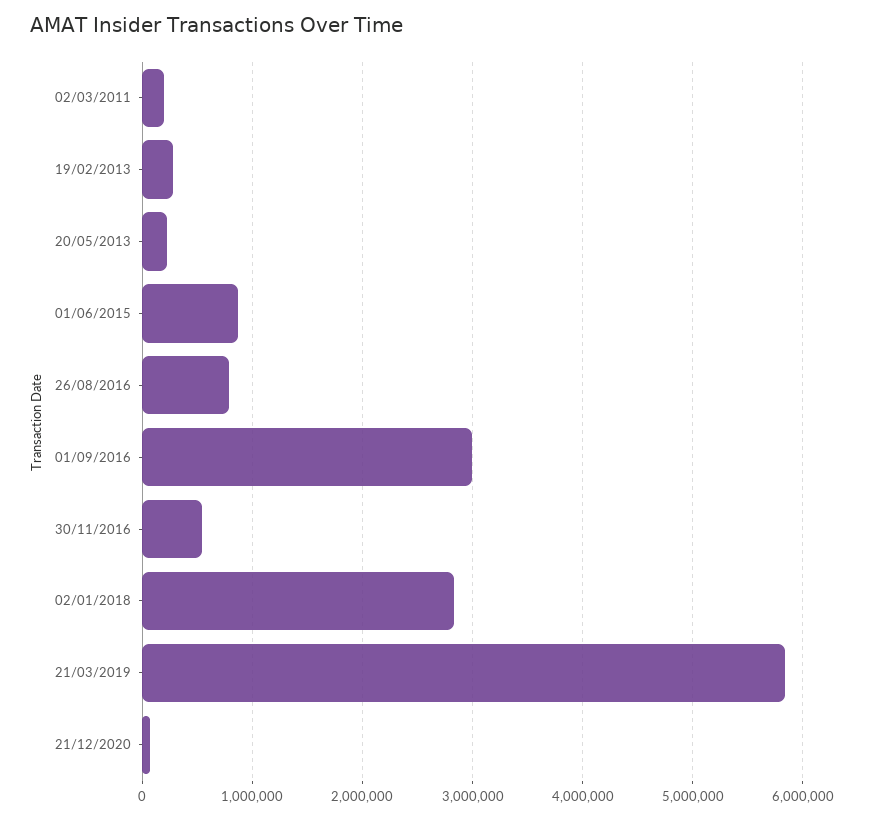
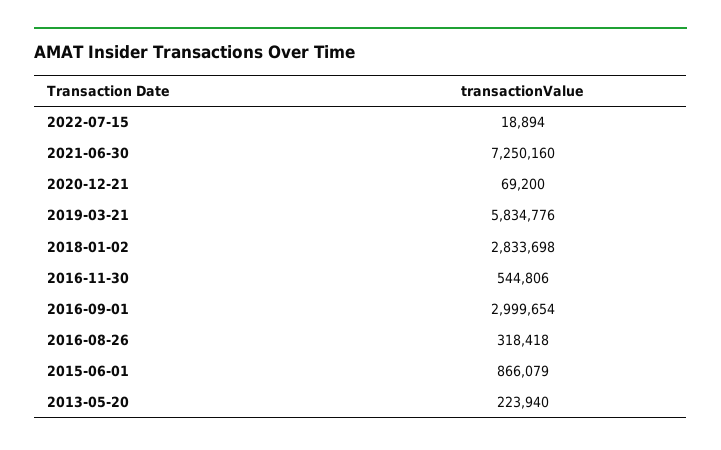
02/03/2011: 200000 -> none
19/02/2013: 300000 -> none
26/08/2016: 800000 -> 318418
2022-07-15: none -> 18894
2021-06-30: none -> 7250160

